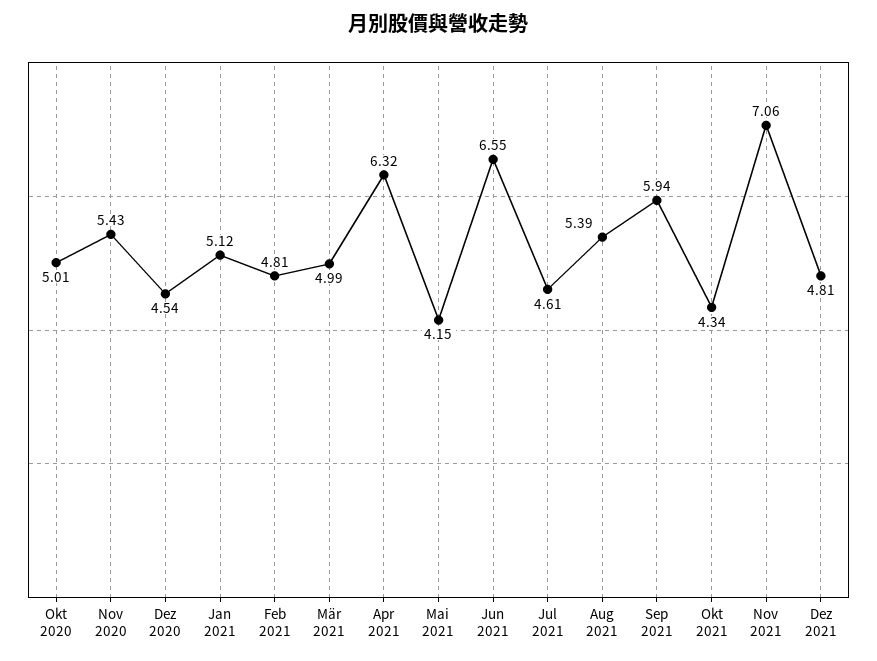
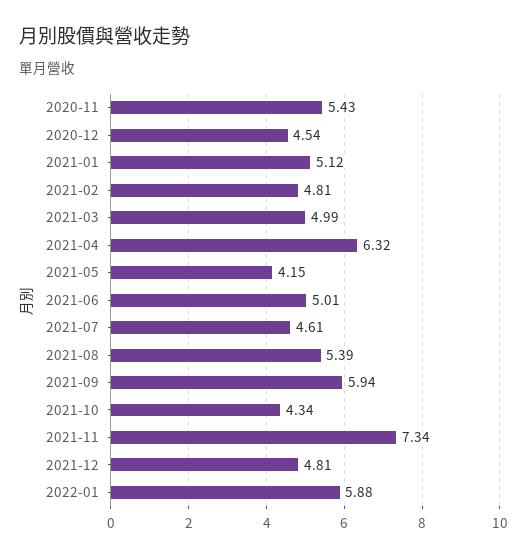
Okt 2020: 5.01 -> none
Jun 2021: 6.55 -> 5.01
Nov 2021: 7.06 -> 7.34
2022-01: none -> 5.88

